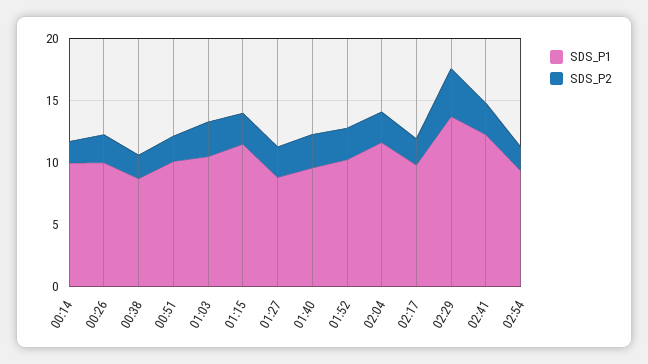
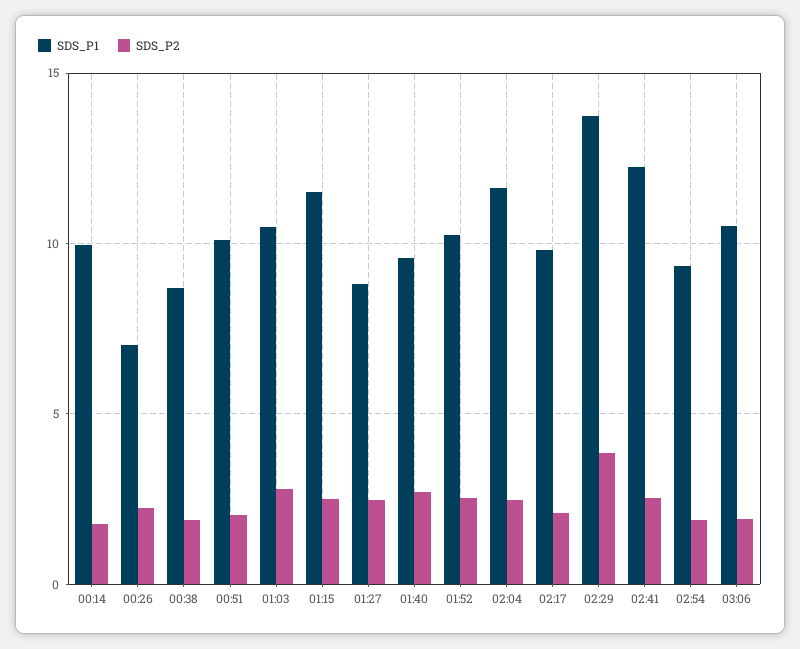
SDS_P1, 00:26: 10 -> 7
SDS_P1, 03:06: none -> 10.5
SDS_P2, 03:06: none -> 2

